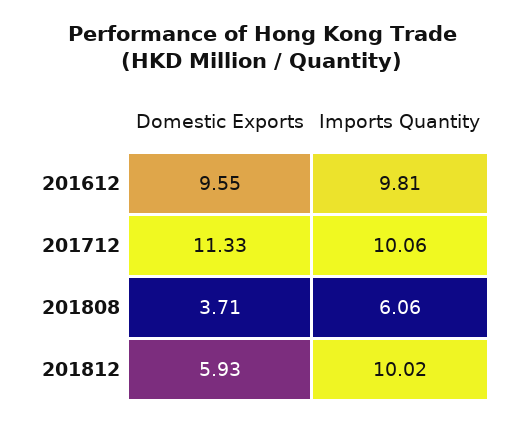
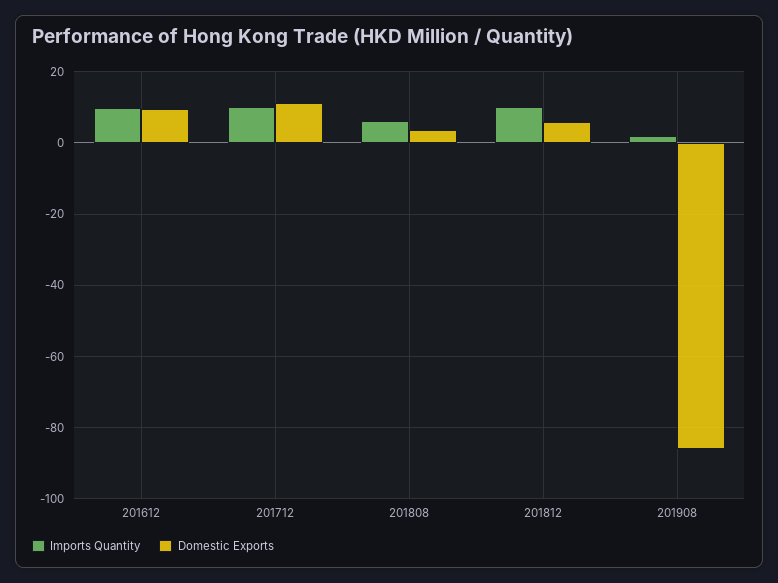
Imports Quantity, 201908: none -> 2
Domestic Exports, 201908: none -> -86

